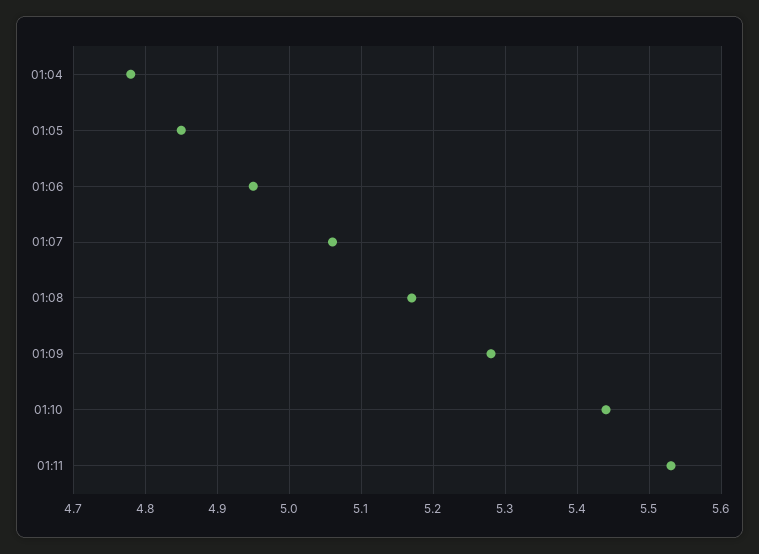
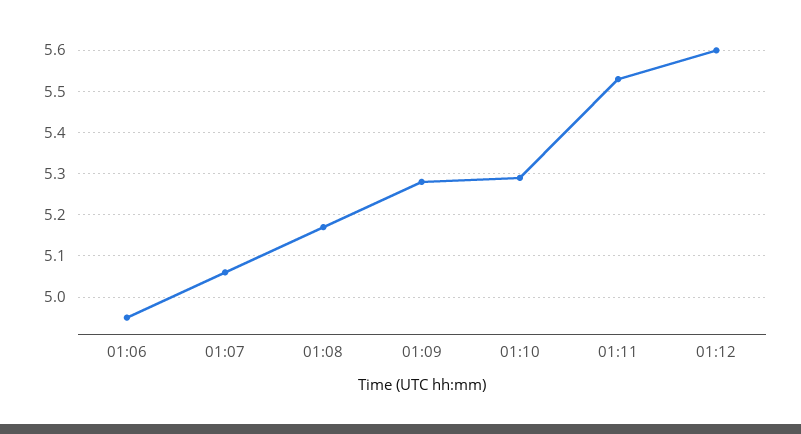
01:04: 4.78 -> none
01:05: 4.85 -> none
01:10: 5.44 -> 5.3
01:12: none -> 5.6

